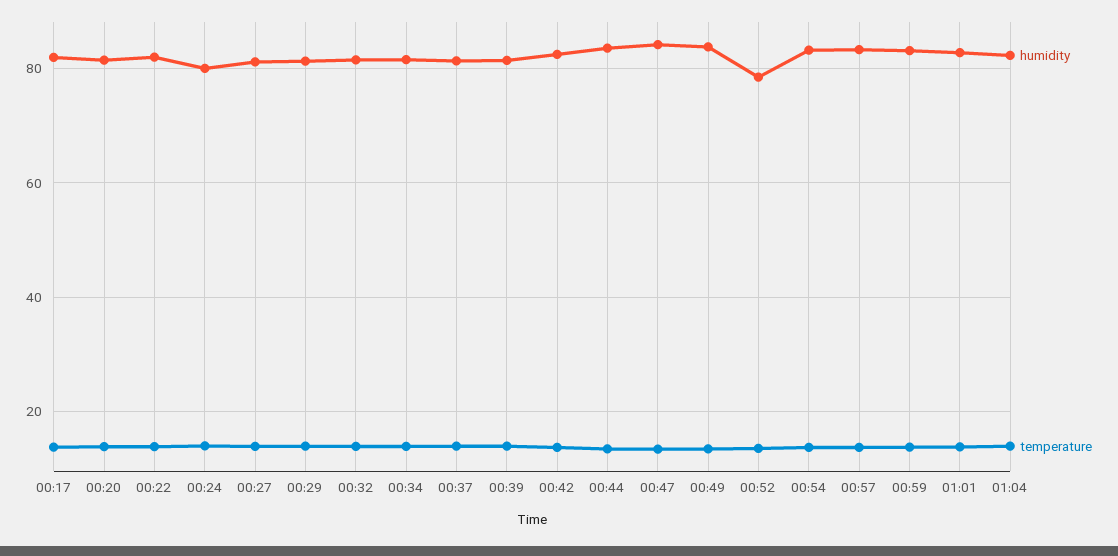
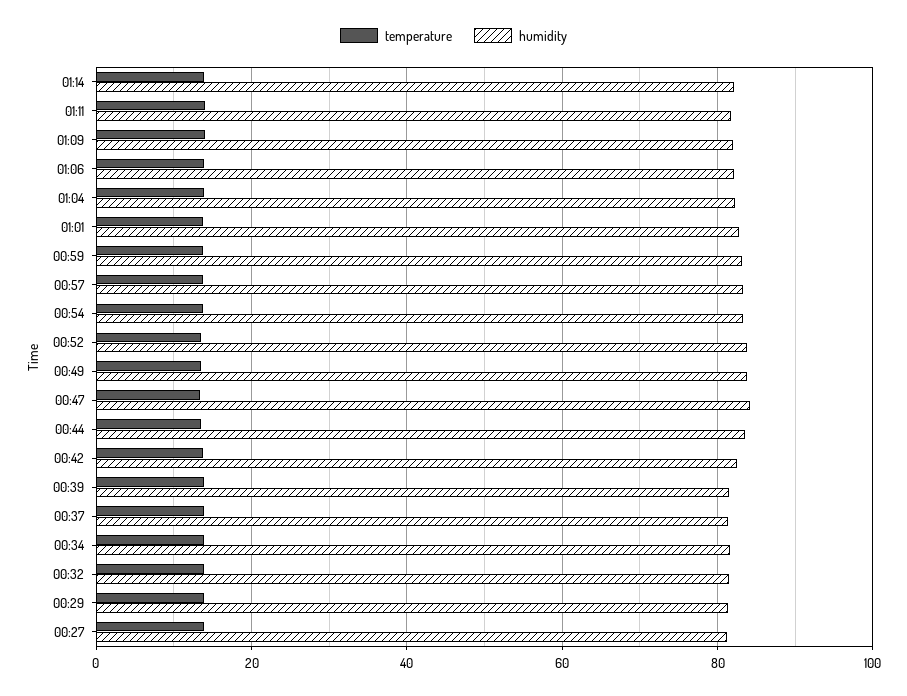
humidity, 00:17: 82 -> none
temperature, 00:17: 14 -> none
humidity, 00:20: 82 -> none
temperature, 00:20: 14 -> none
humidity, 00:22: 82 -> none
temperature, 00:22: 14 -> none
humidity, 00:24: 80 -> none
temperature, 00:24: 14 -> none
humidity, 00:52: 78 -> 84
temperature, 01:14: none -> 14
humidity, 01:14: none -> 82
temperature, 01:11: none -> 14
humidity, 01:11: none -> 82
temperature, 01:09: none -> 14
humidity, 01:09: none -> 82
temperature, 01:06: none -> 14
humidity, 01:06: none -> 82

